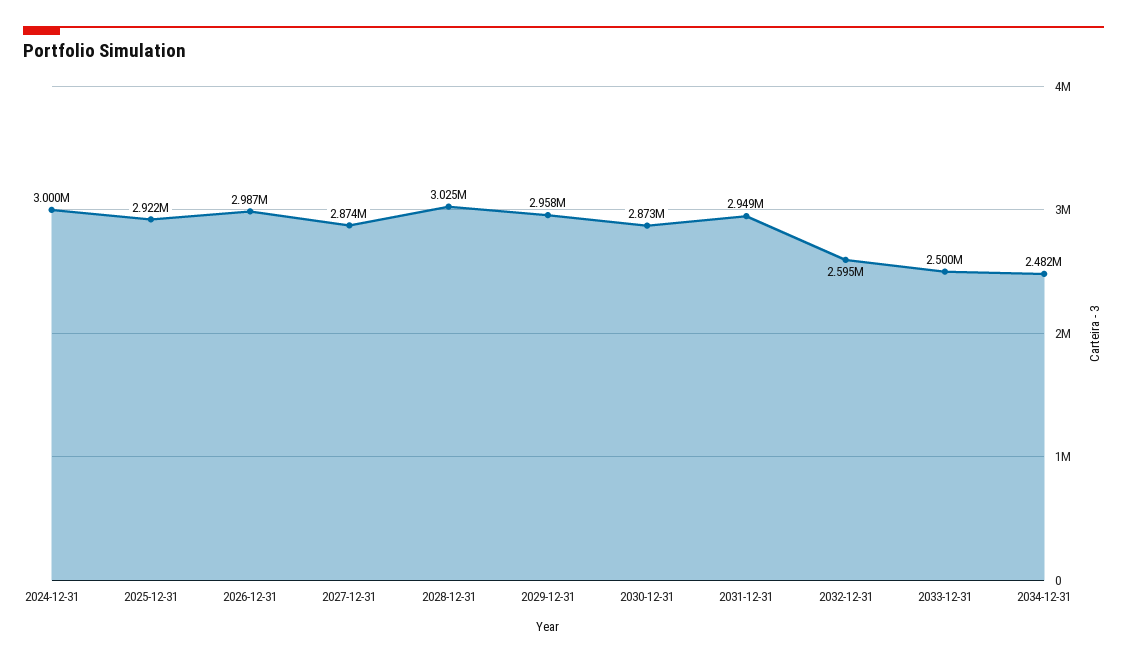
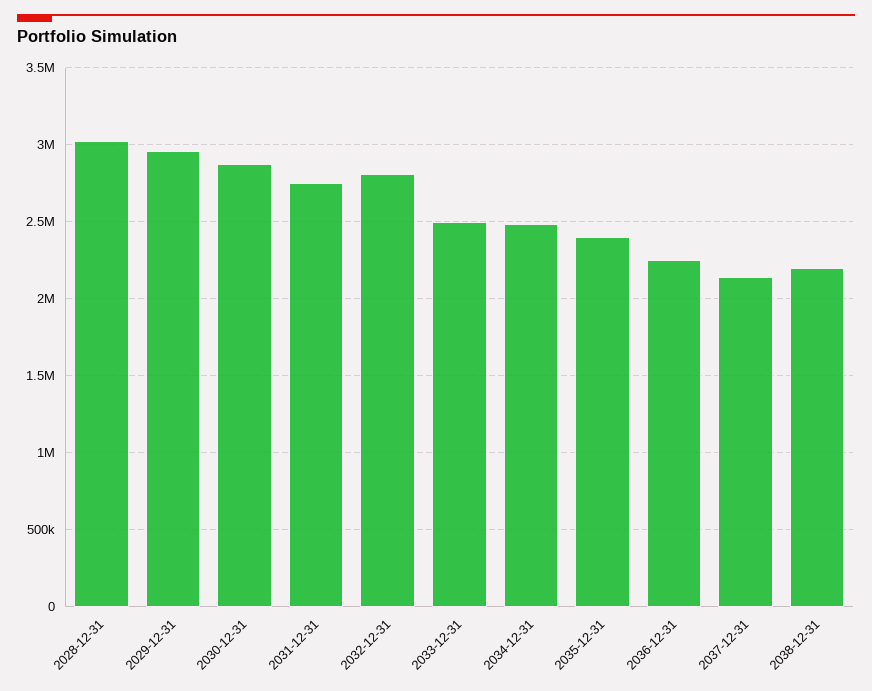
2024-12-31: 3000000 -> none
2025-12-31: 2922000 -> none
2026-12-31: 2987000 -> none
2027-12-31: 2874000 -> none
2031-12-31: 2949000 -> 2750000
2032-12-31: 2595000 -> 2800000
2035-12-31: none -> 2400000
2036-12-31: none -> 2250000
2037-12-31: none -> 2150000
2038-12-31: none -> 2200000

